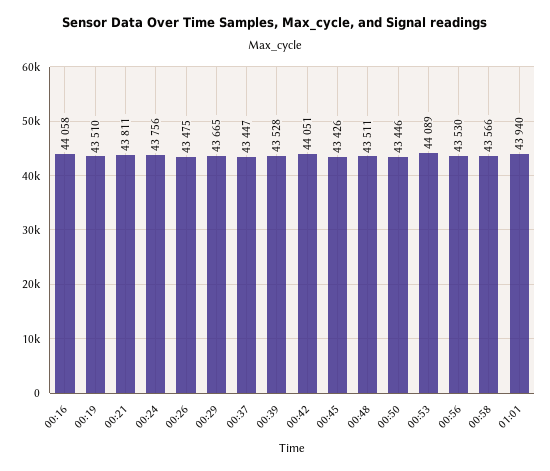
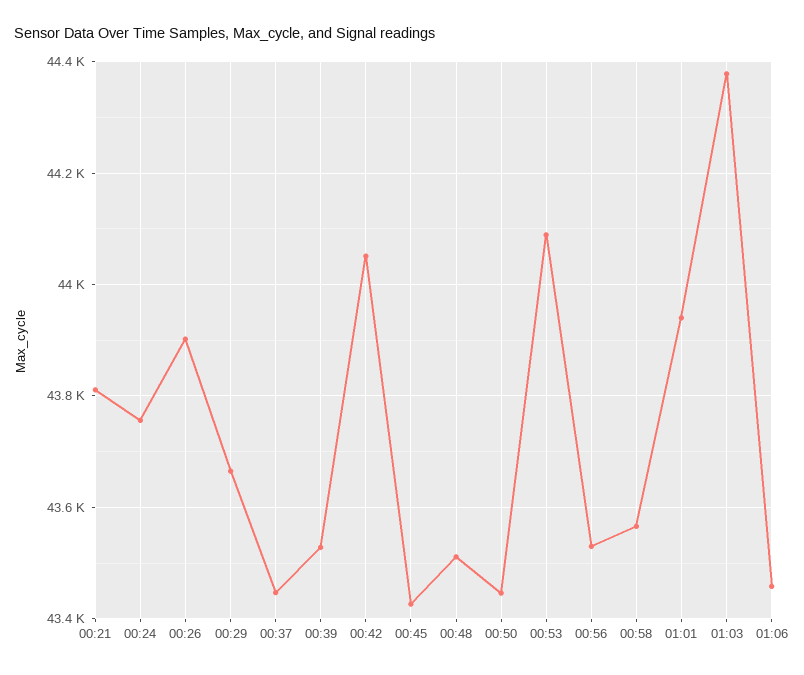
00:16: 44058 -> none
00:19: 43510 -> none
00:26: 43475 -> 43900
01:03: none -> 44380
01:06: none -> 43460

